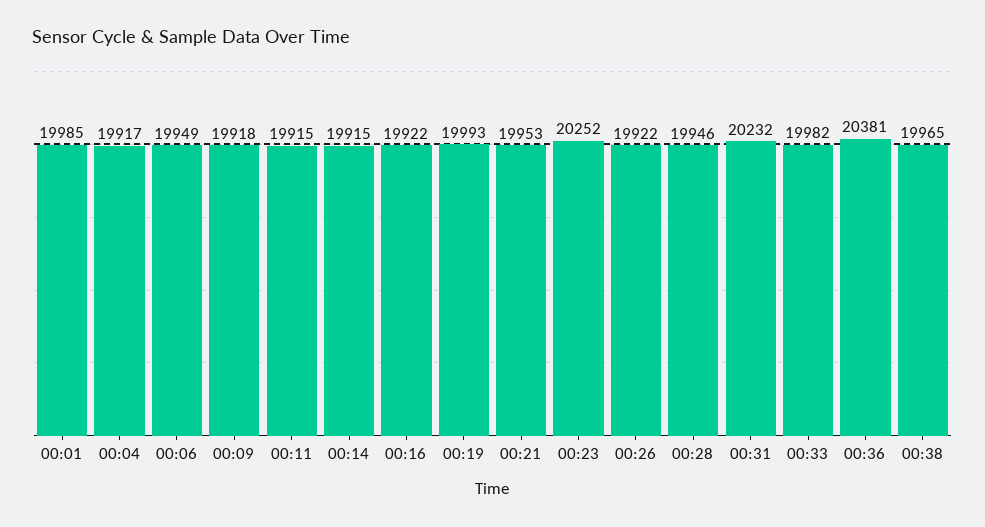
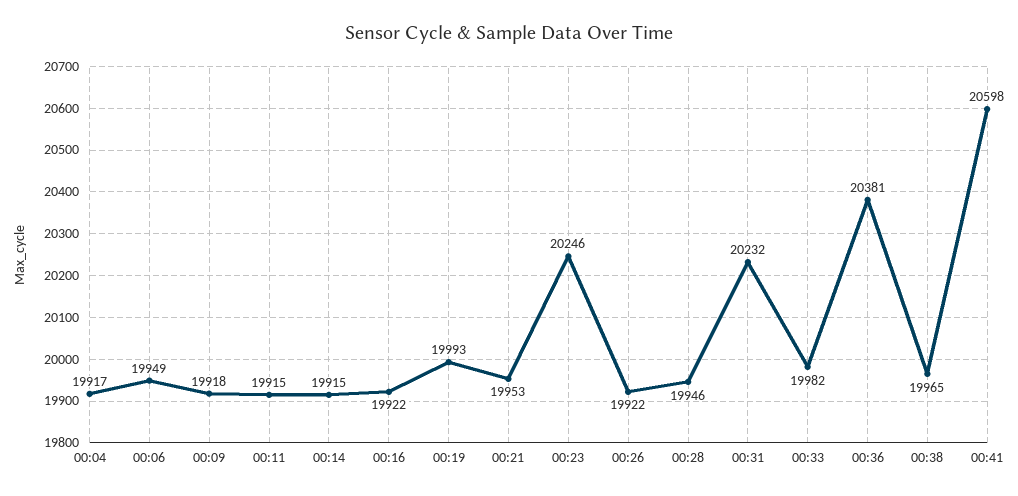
00:01: 19985 -> none
00:23: 20252 -> 20246
00:41: none -> 20598

